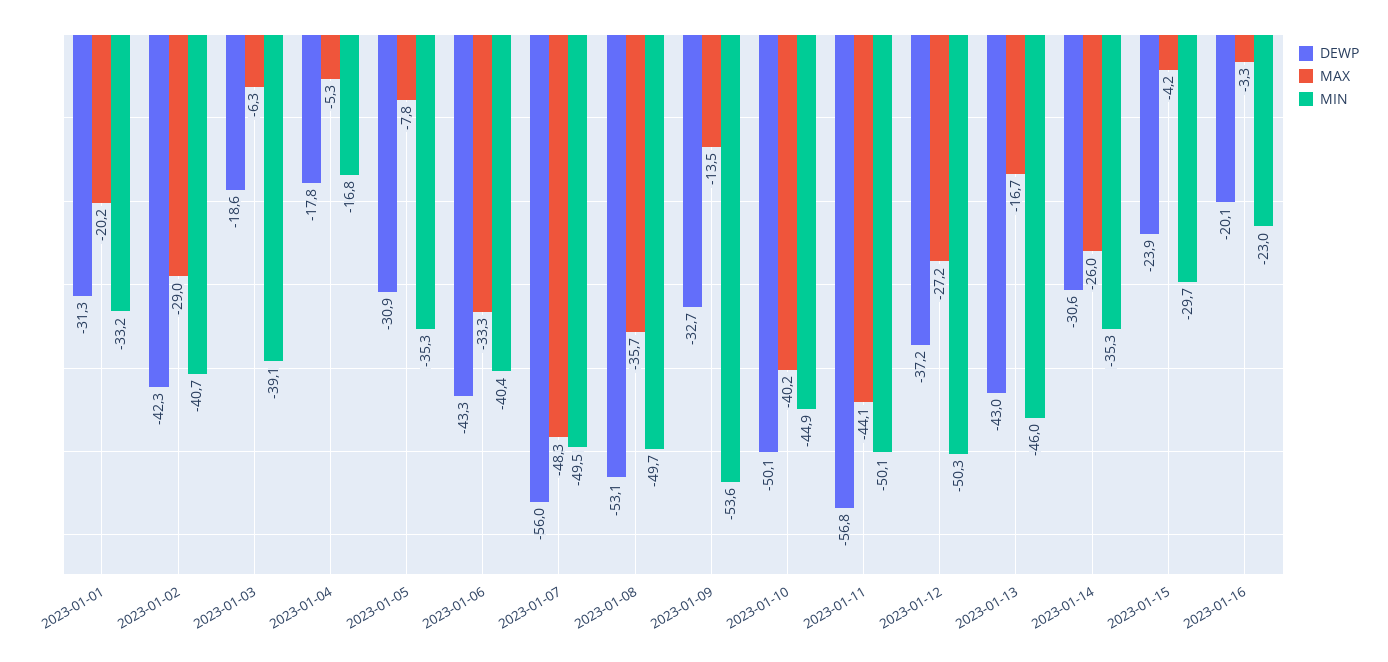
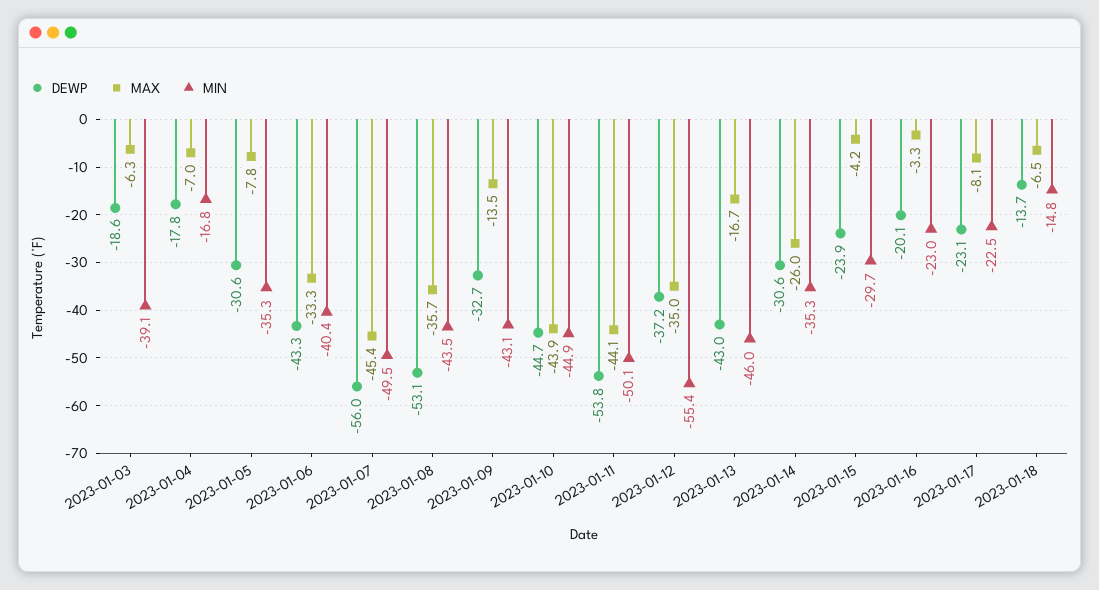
DEWP, 2023-01-01: -31.3 -> none
MAX, 2023-01-01: -20.2 -> none
MIN, 2023-01-01: -33.2 -> none
DEWP, 2023-01-02: -42.3 -> none
MAX, 2023-01-02: -29 -> none
MIN, 2023-01-02: -40.7 -> none
MAX, 2023-01-04: -5.3 -> -7
DEWP, 2023-01-05: -30.9 -> -30.6
MAX, 2023-01-07: -48.3 -> -45.4
MIN, 2023-01-08: -49.7 -> -43.5
MIN, 2023-01-09: -53.6 -> -43.1
DEWP, 2023-01-10: -50.1 -> -44.7
MAX, 2023-01-10: -40.2 -> -43.9
DEWP, 2023-01-11: -56.8 -> -53.8
MAX, 2023-01-12: -27.2 -> -35
MIN, 2023-01-12: -50.3 -> -55.4
DEWP, 2023-01-17: none -> -23.1
MAX, 2023-01-17: none -> -8.1
MIN, 2023-01-17: none -> -22.5
DEWP, 2023-01-18: none -> -13.7
MAX, 2023-01-18: none -> -6.5
MIN, 2023-01-18: none -> -14.8

